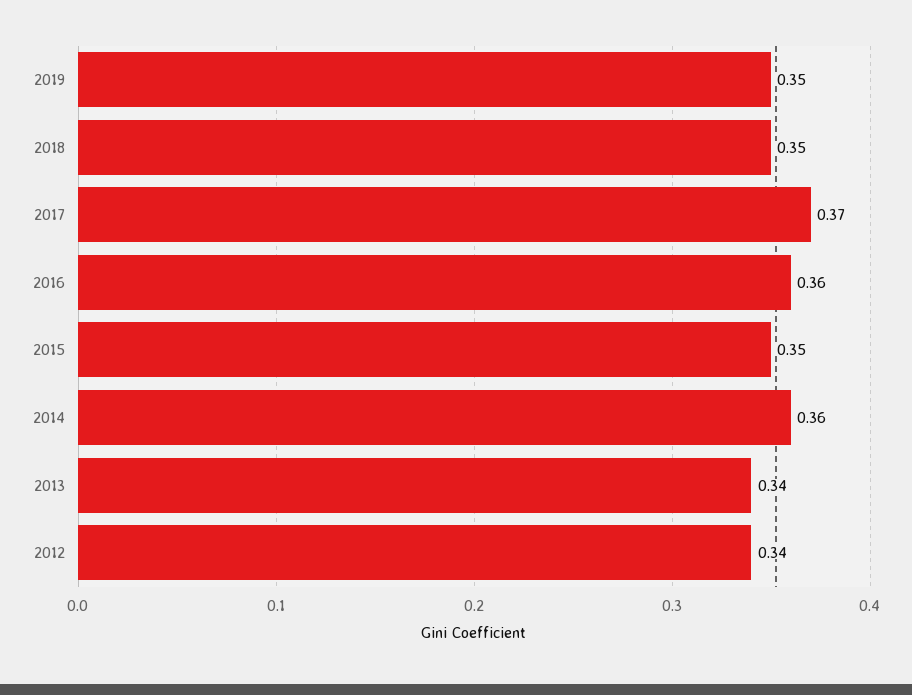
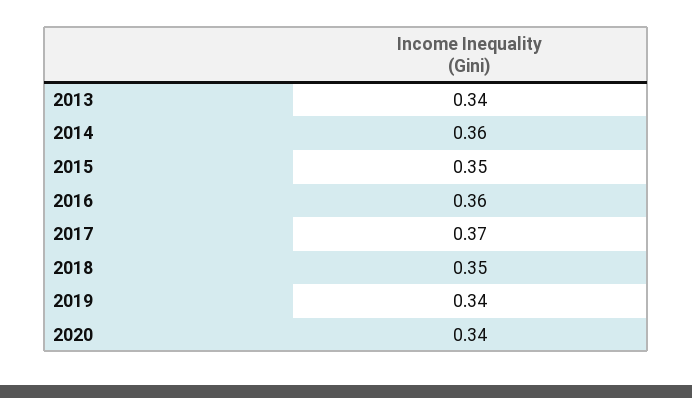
2019: 0.35 -> 0.34
2012: 0.34 -> none
2020: none -> 0.34

